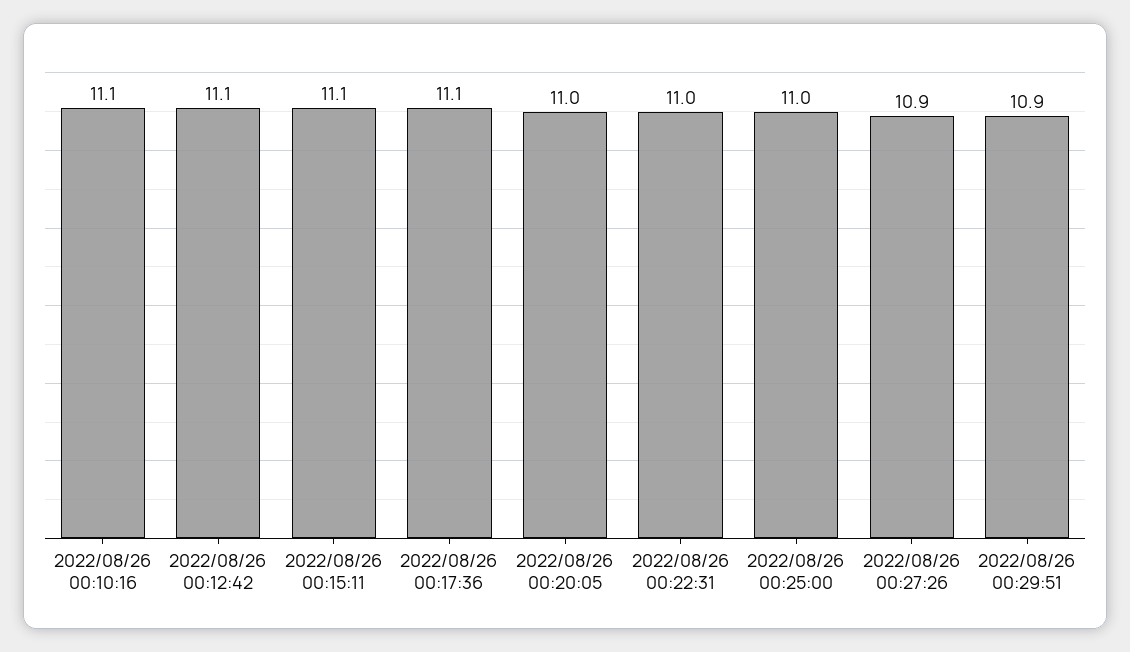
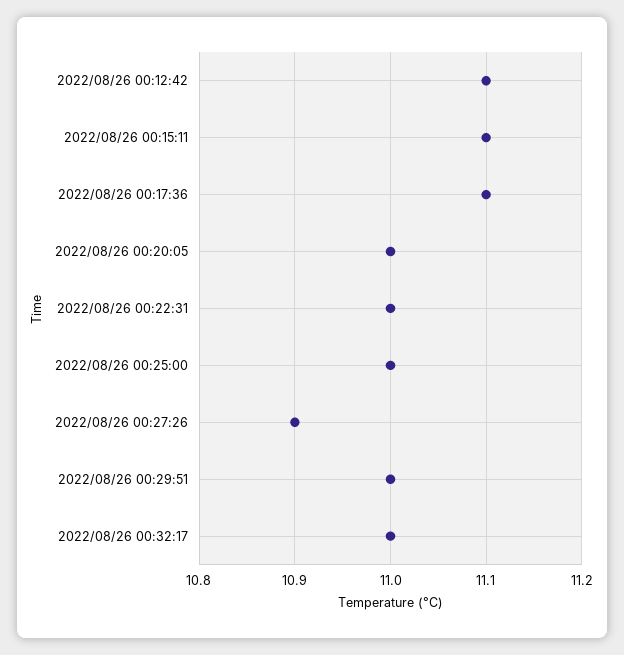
2022/08/26 00:10:16: 11.1 -> none
2022/08/26 00:29:51: 10.9 -> 11
2022/08/26 00:32:17: none -> 11

